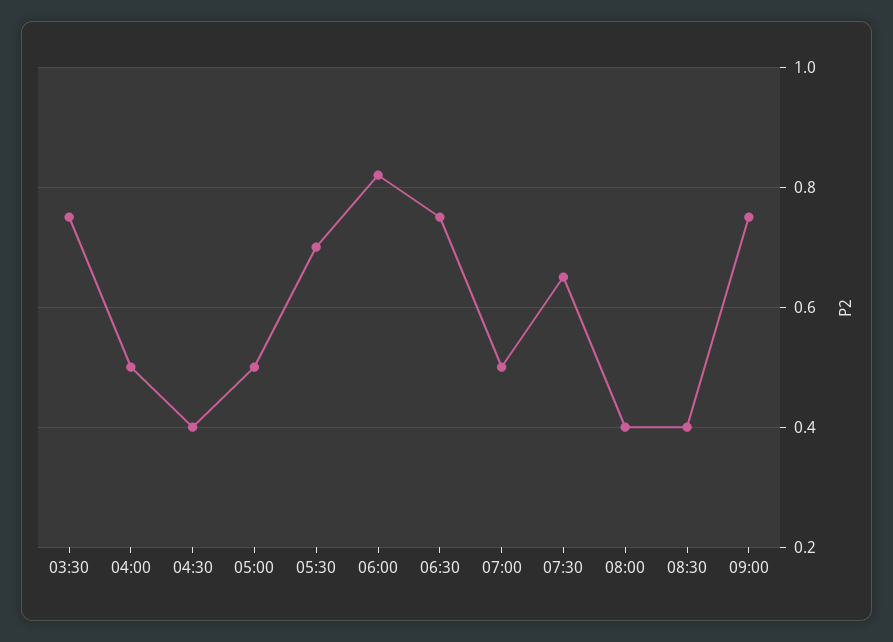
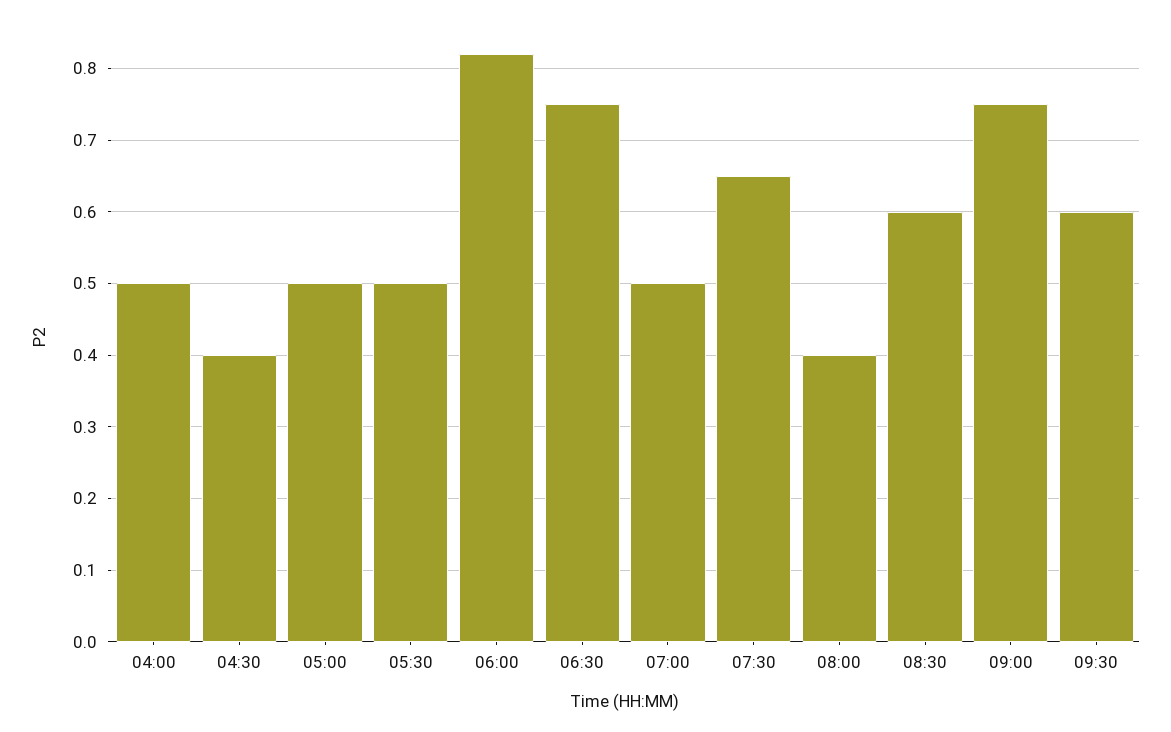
03:30: 0.75 -> none
05:30: 0.7 -> 0.5
08:30: 0.4 -> 0.6
09:30: none -> 0.6

